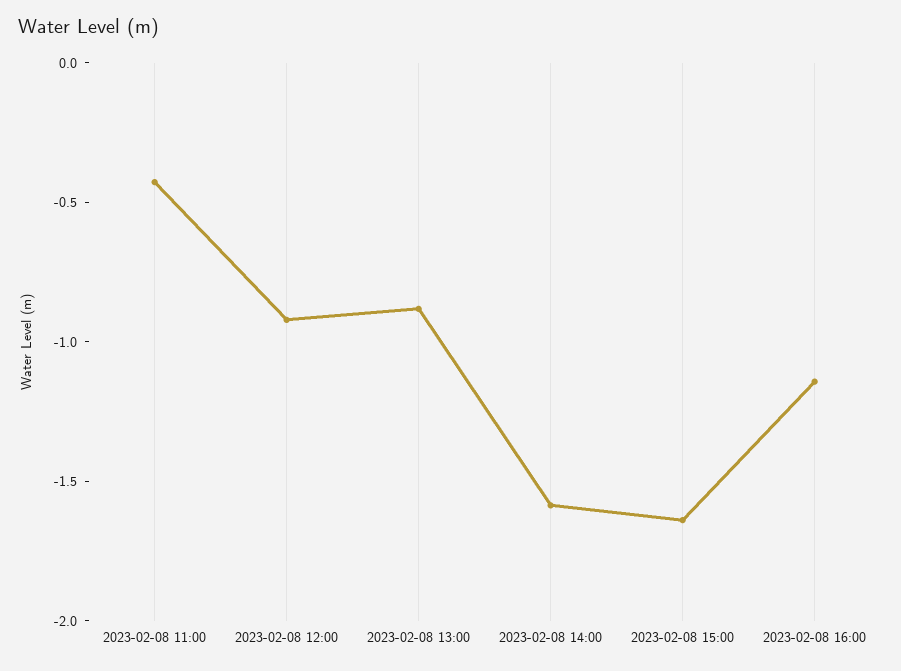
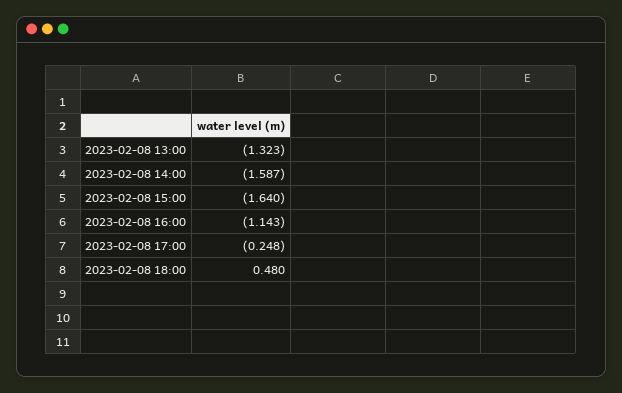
2023-02-08 11:00: -0.4 -> none
2023-02-08 12:00: -0.9 -> none
2023-02-08 13:00: -0.9 -> -1.323
2023-02-08 17:00: none -> -0.248
2023-02-08 18:00: none -> 0.48

